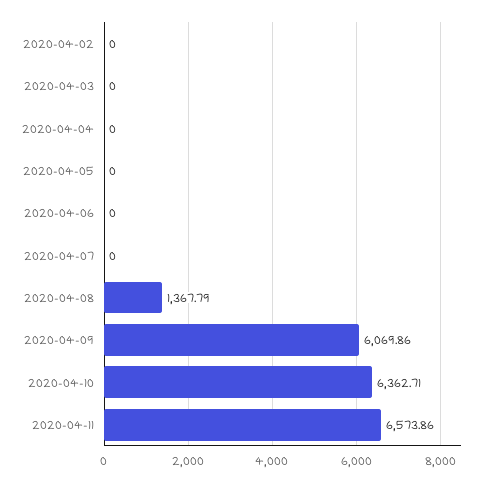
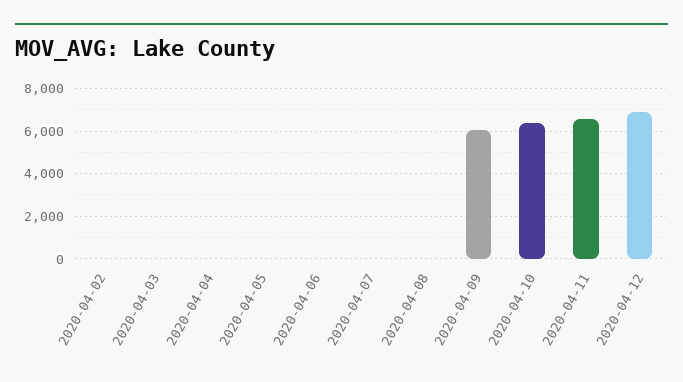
2020-04-08: 1367.79 -> 0
2020-04-12: none -> 7000

